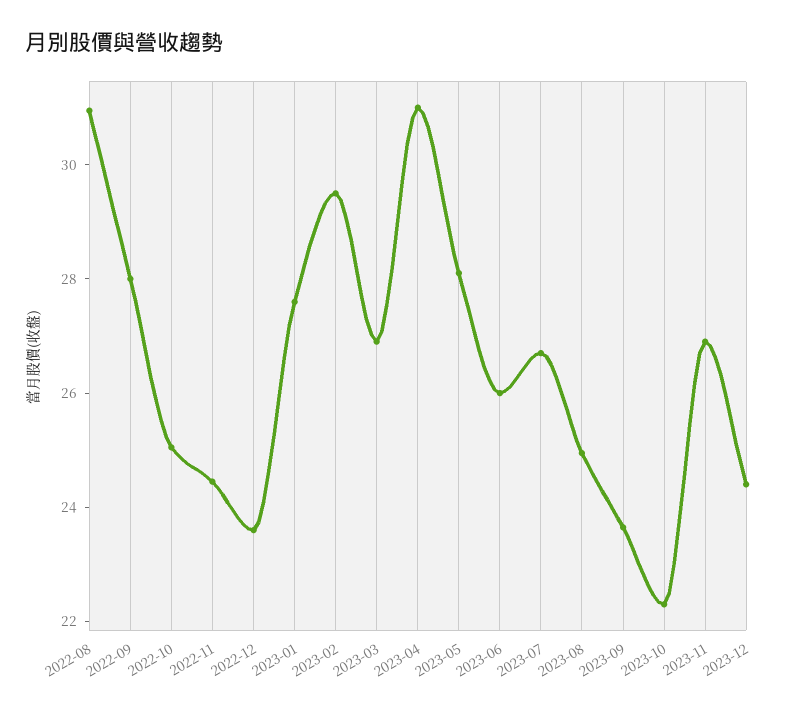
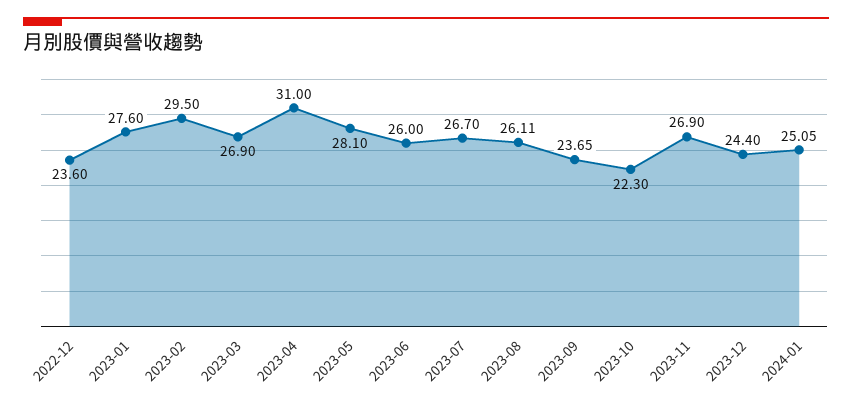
2022-08: 31 -> none
2022-09: 28 -> none
2022-10: 25 -> none
2022-11: 24.5 -> none
2023-08: 25 -> 26.11
2024-01: none -> 25.05

